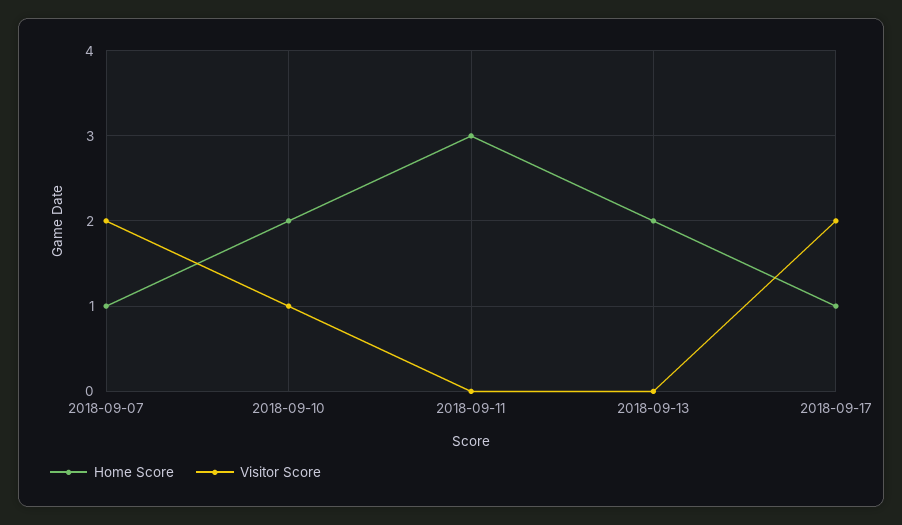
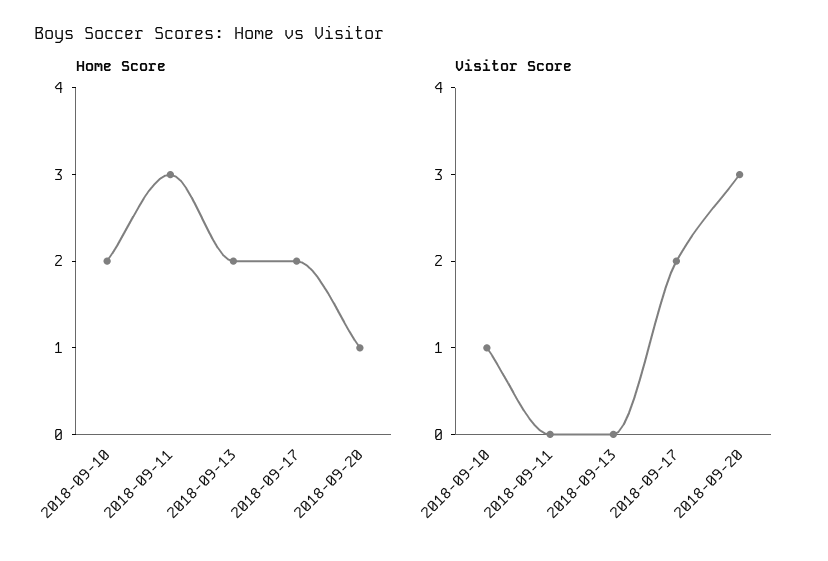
Home Score, 2018-09-07: 1 -> none
Visitor Score, 2018-09-07: 2 -> none
Home Score, 2018-09-17: 1 -> 2
Home Score, 2018-09-20: none -> 1
Visitor Score, 2018-09-20: none -> 3

